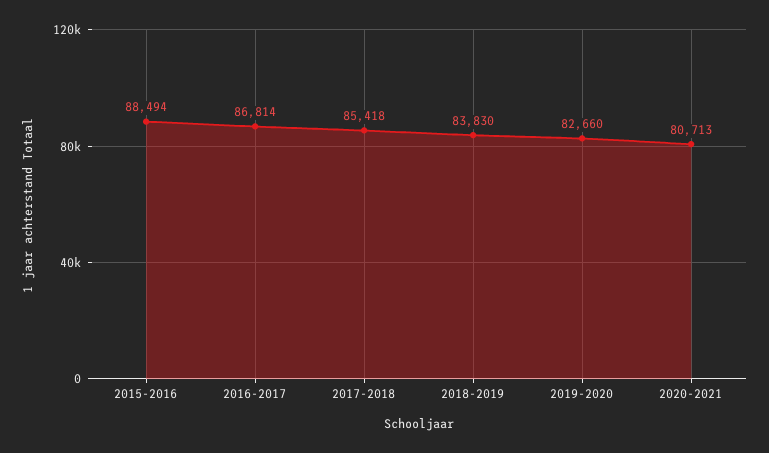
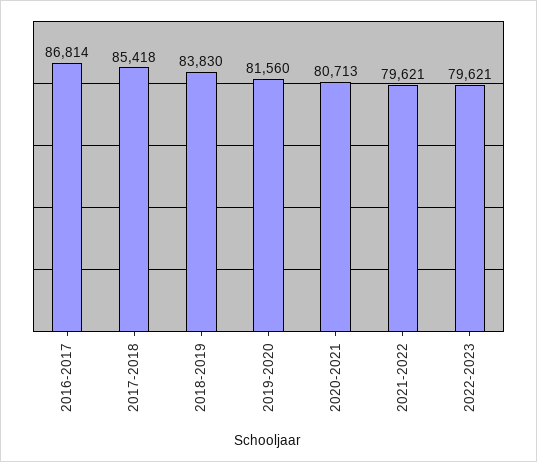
2015-2016: 88494 -> none
2019-2020: 82660 -> 81560
2021-2022: none -> 79621
2022-2023: none -> 79621

